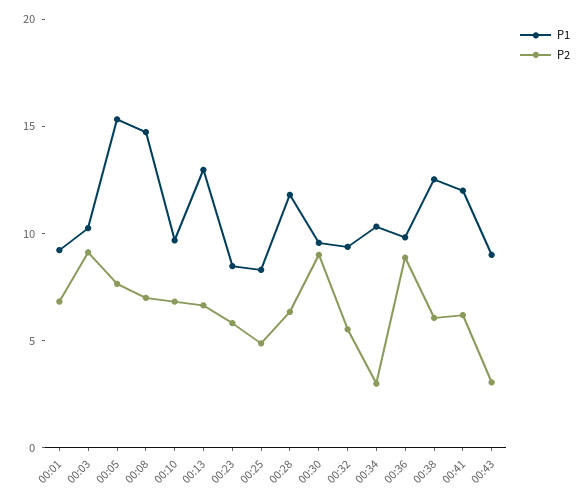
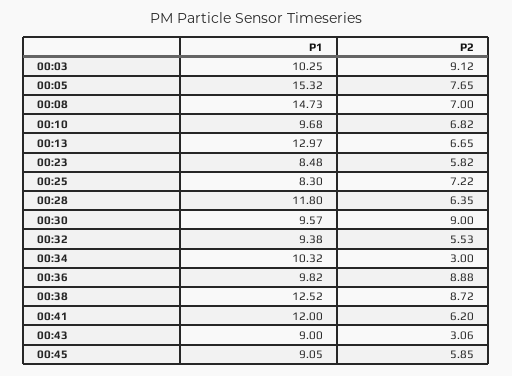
P1, 00:01: 9 -> none
P2, 00:01: 7 -> none
P2, 00:25: 5 -> 7.22
P2, 00:38: 6 -> 8.72
P1, 00:45: none -> 9.05
P2, 00:45: none -> 5.85

